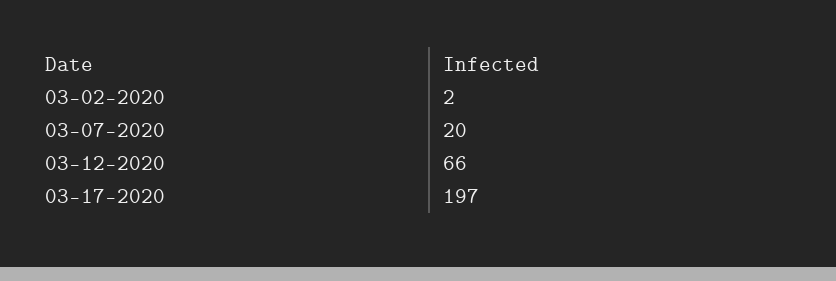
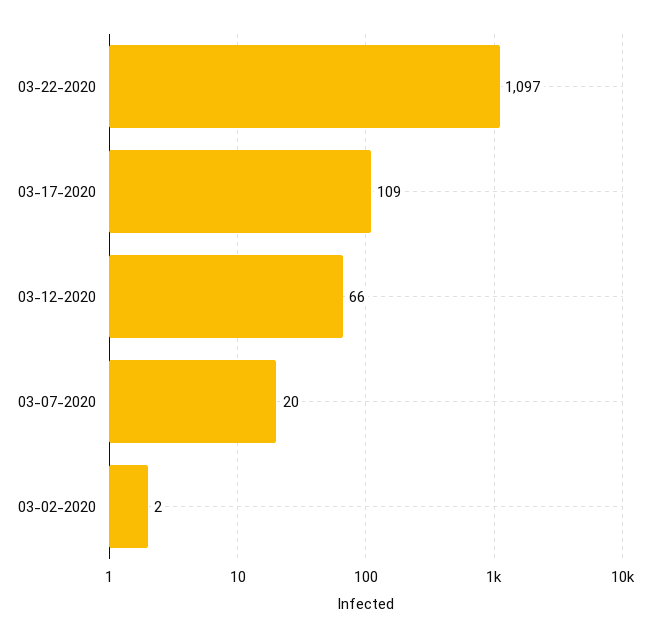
03-17-2020: 197 -> 109
03-22-2020: none -> 1097

